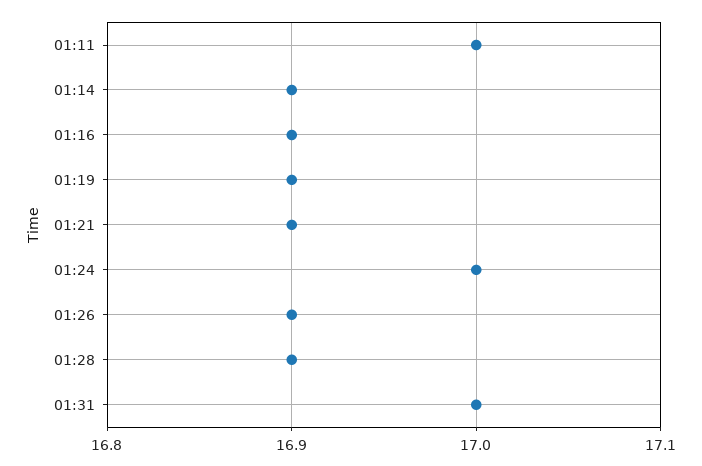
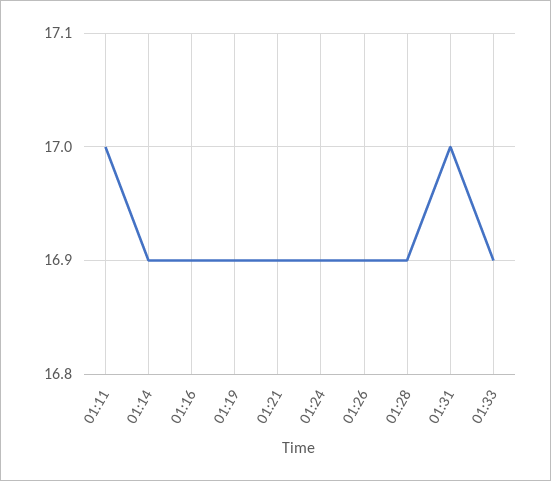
01:24: 17 -> 16.9
01:33: none -> 16.9

